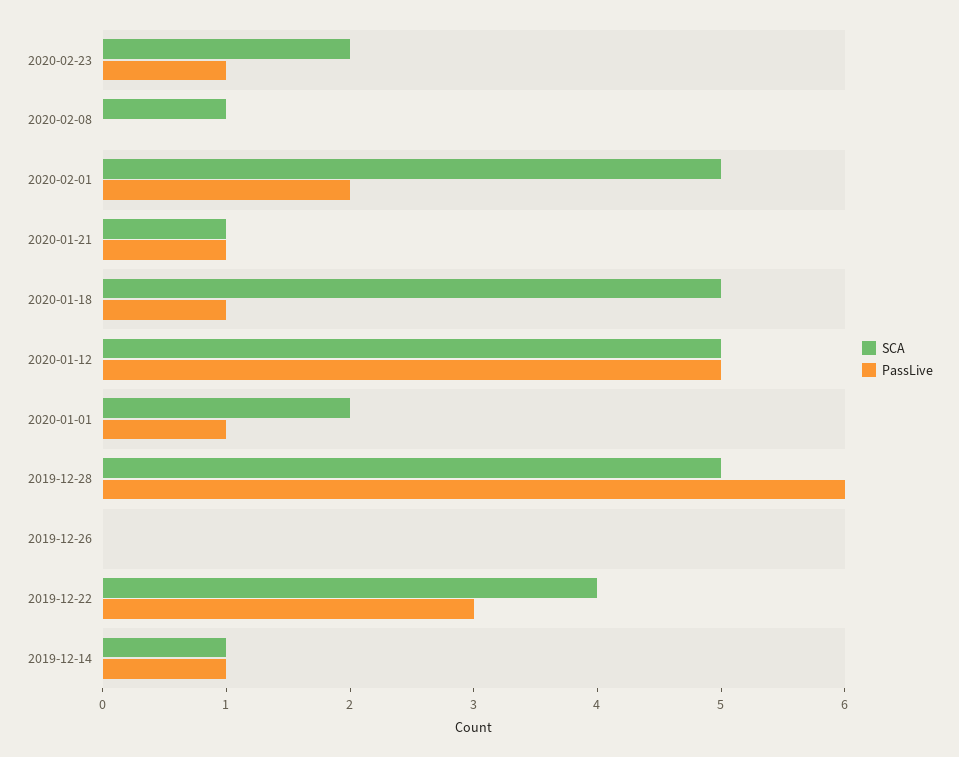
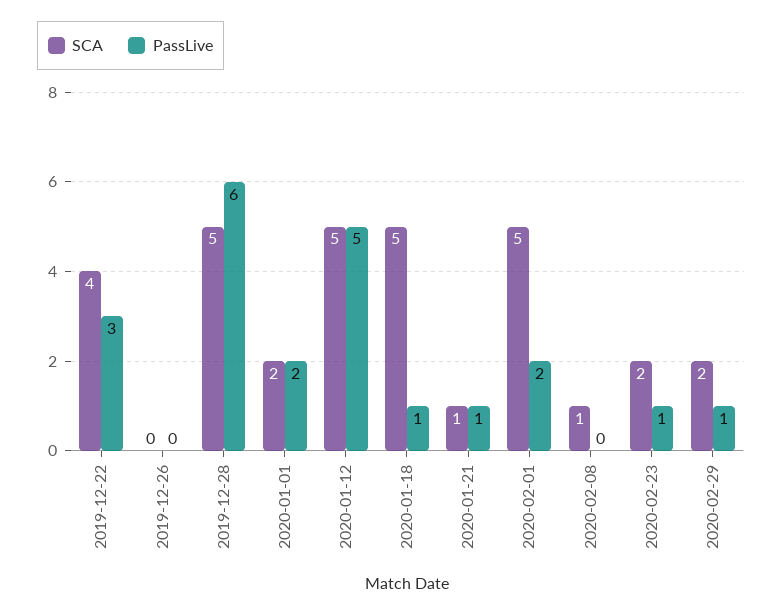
PassLive, 2020-01-01: 1 -> 2
SCA, 2019-12-14: 1 -> none
PassLive, 2019-12-14: 1 -> none
SCA, 2020-02-29: none -> 2
PassLive, 2020-02-29: none -> 1

